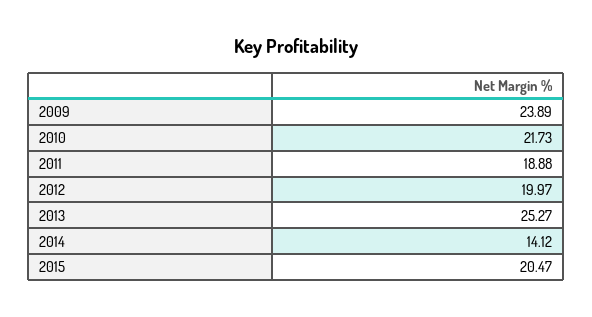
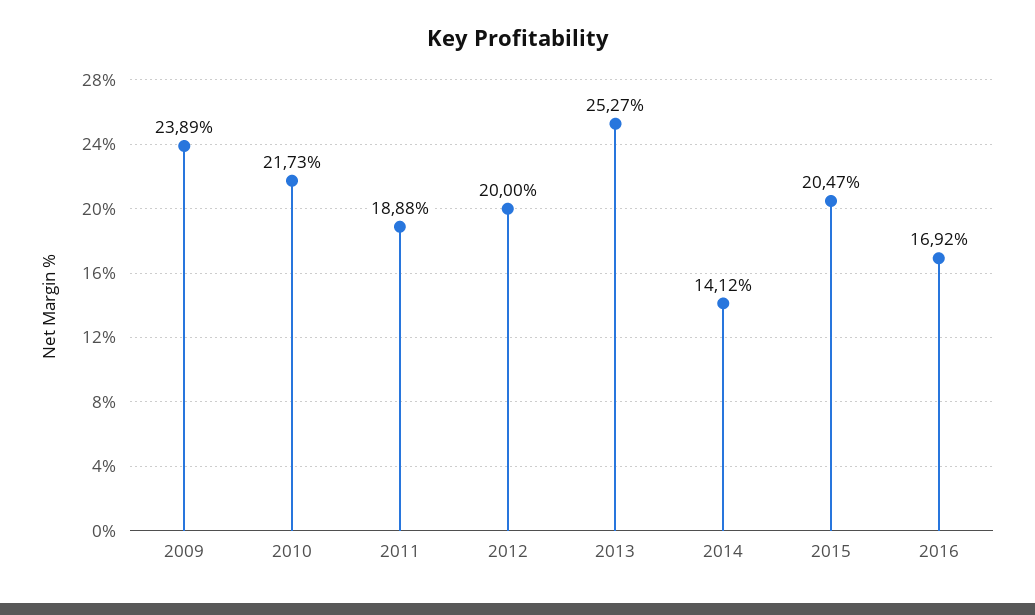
2012: 19.97 -> 20
2016: none -> 16.92

